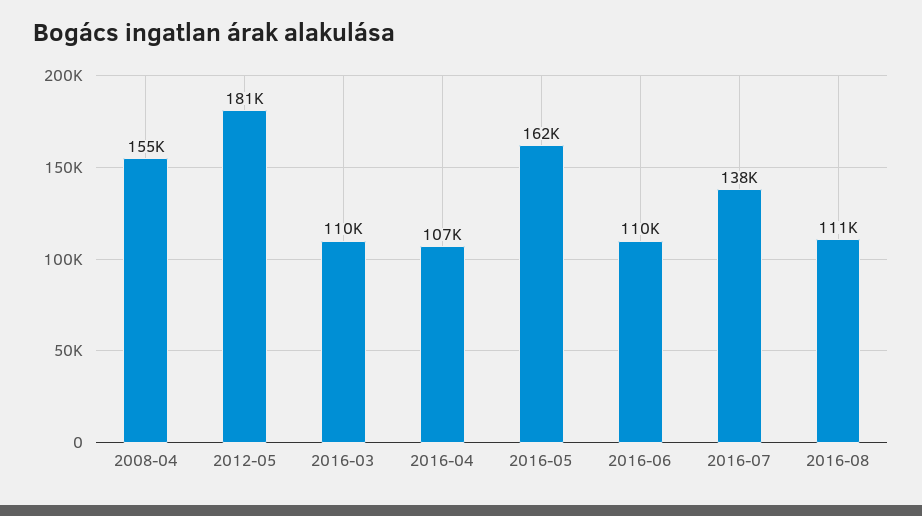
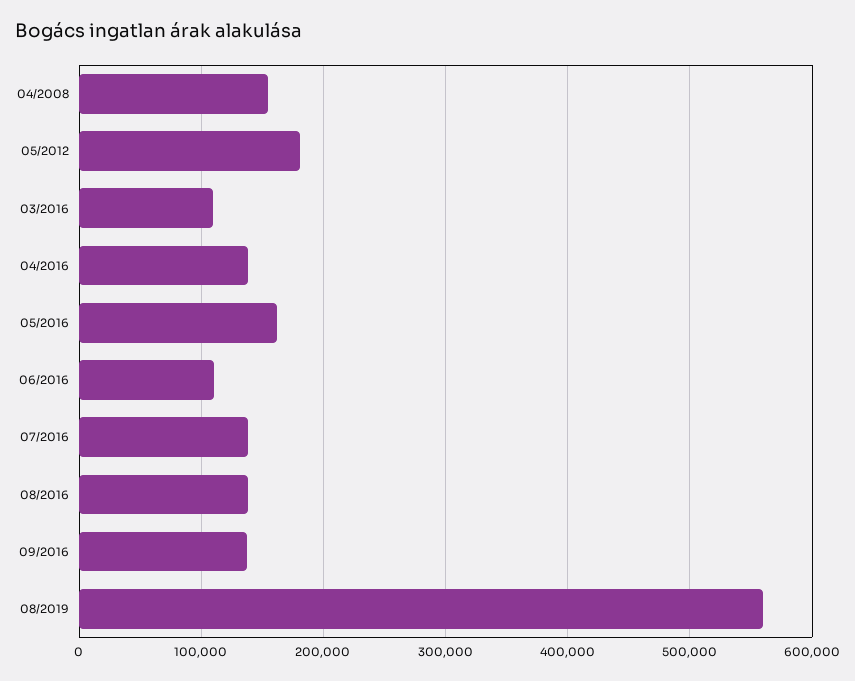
2016-04: 107000 -> 140000
2016-08: 111000 -> 140000
09/2016: none -> 140000
08/2019: none -> 560000

